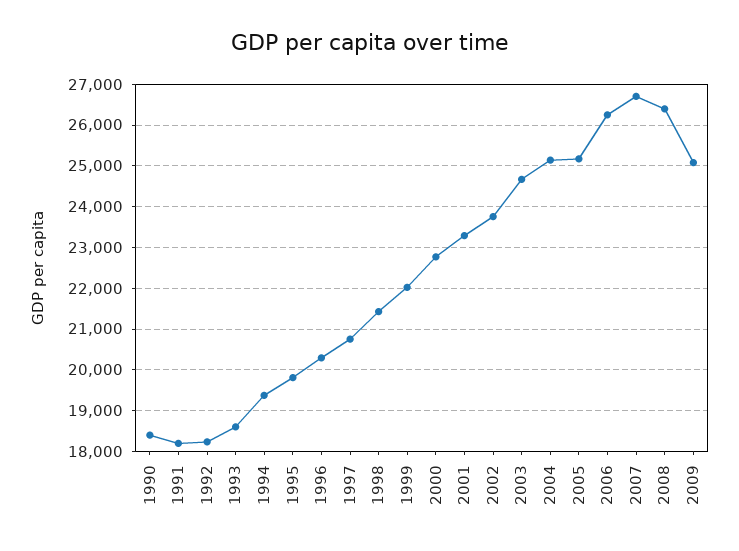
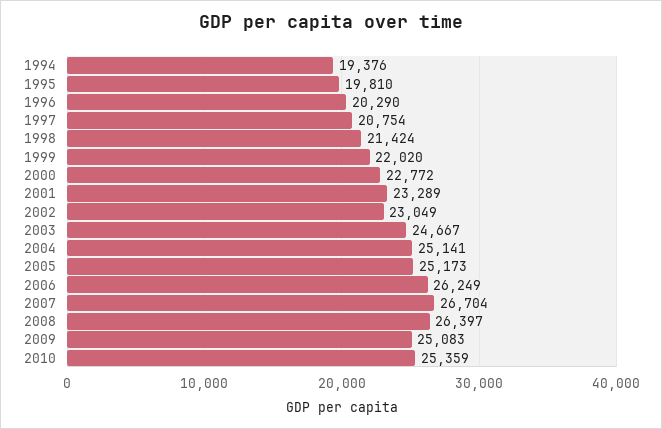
1990: 18400 -> none
1991: 18200 -> none
1992: 18200 -> none
1993: 18600 -> none
2002: 23800 -> 23049
2010: none -> 25359

